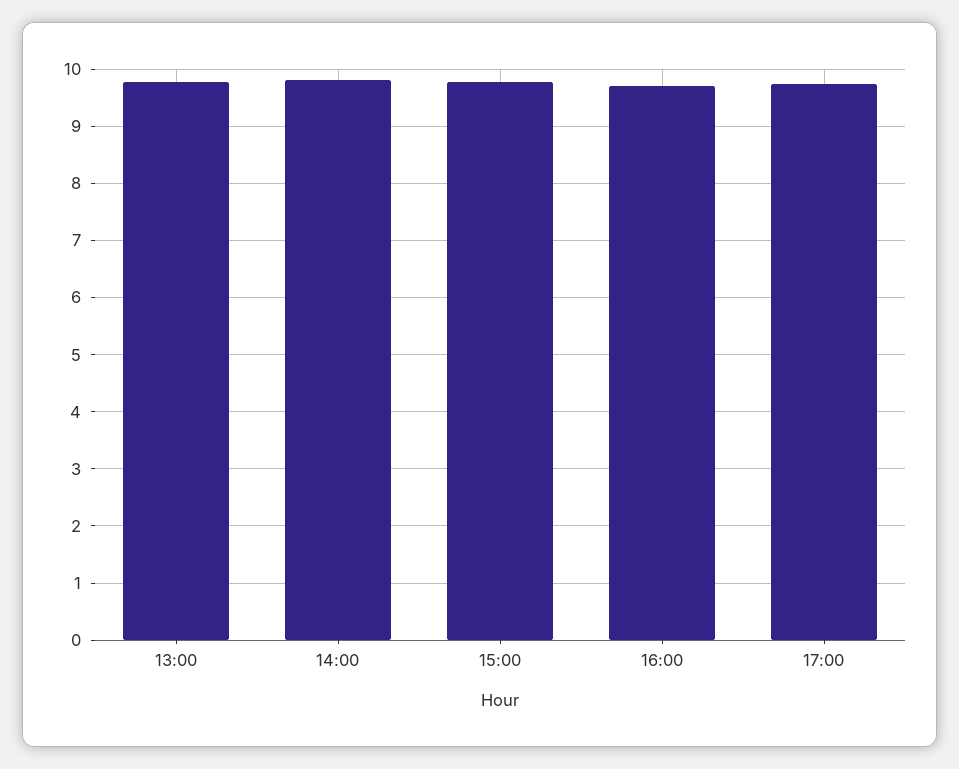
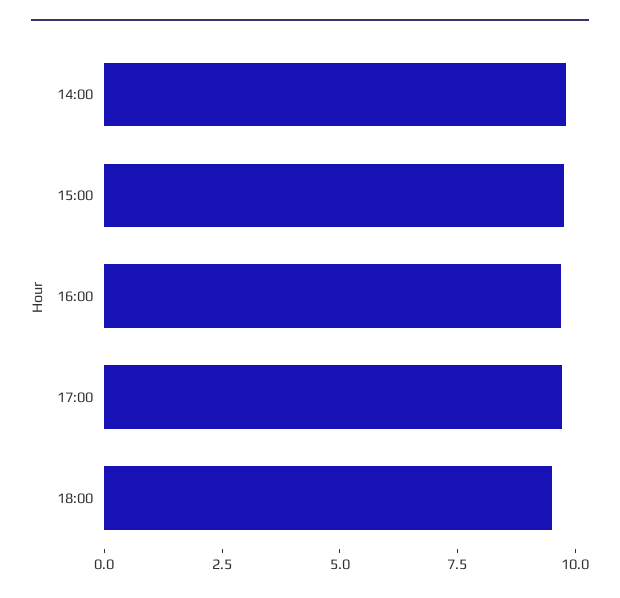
13:00: 9.8 -> none
18:00: none -> 9.5

